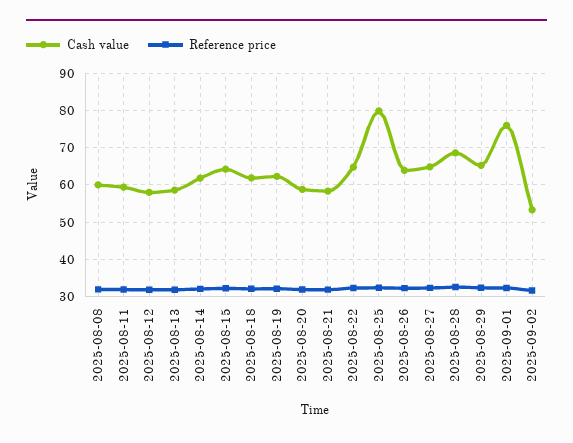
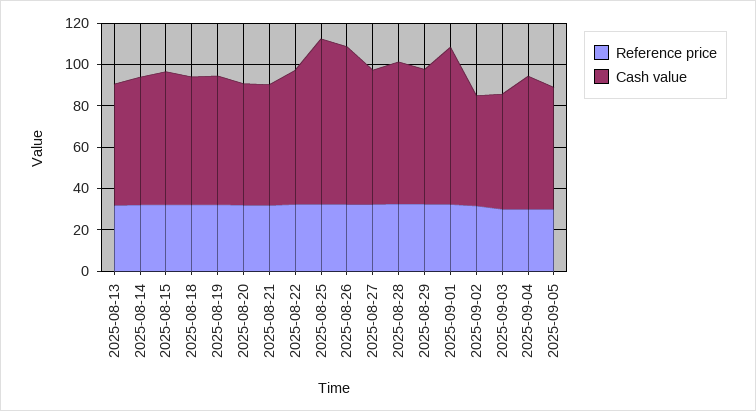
Cash value, 2025-08-08: 60 -> none
Reference price, 2025-08-08: 32 -> none
Cash value, 2025-08-11: 60 -> none
Reference price, 2025-08-11: 32 -> none
Cash value, 2025-08-12: 58 -> none
Reference price, 2025-08-12: 32 -> none
Cash value, 2025-08-26: 64 -> 75
Reference price, 2025-09-03: none -> 30
Cash value, 2025-09-03: none -> 55
Reference price, 2025-09-04: none -> 30
Cash value, 2025-09-04: none -> 65
Reference price, 2025-09-05: none -> 30
Cash value, 2025-09-05: none -> 60

